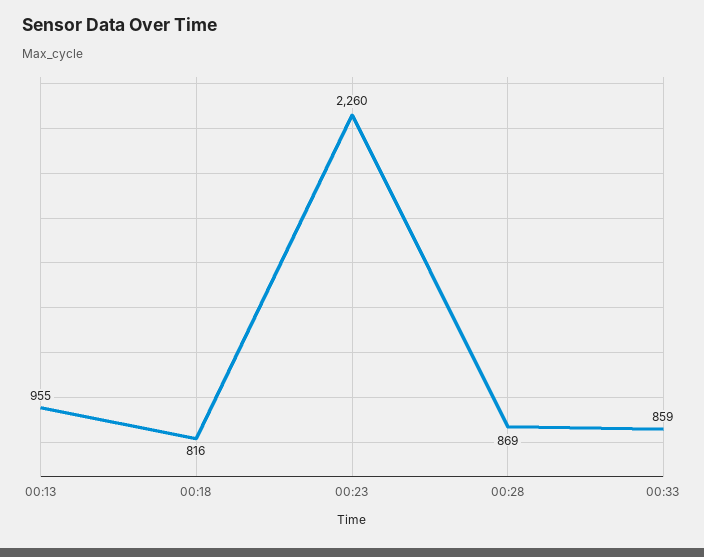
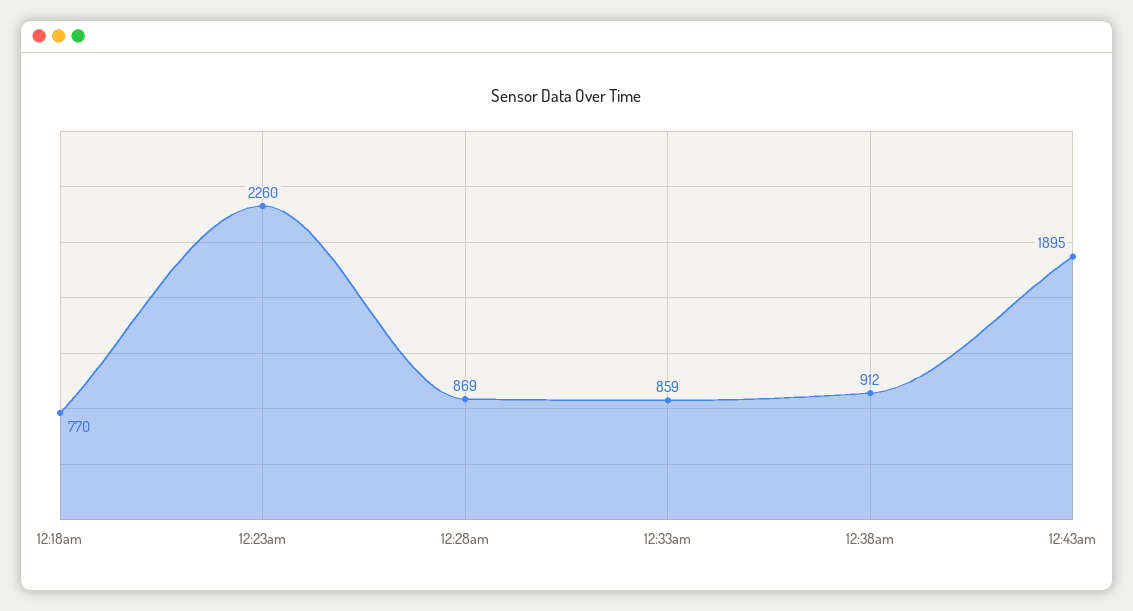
00:13: 955 -> none
00:18: 816 -> 770
12:38am: none -> 912
12:43am: none -> 1895

